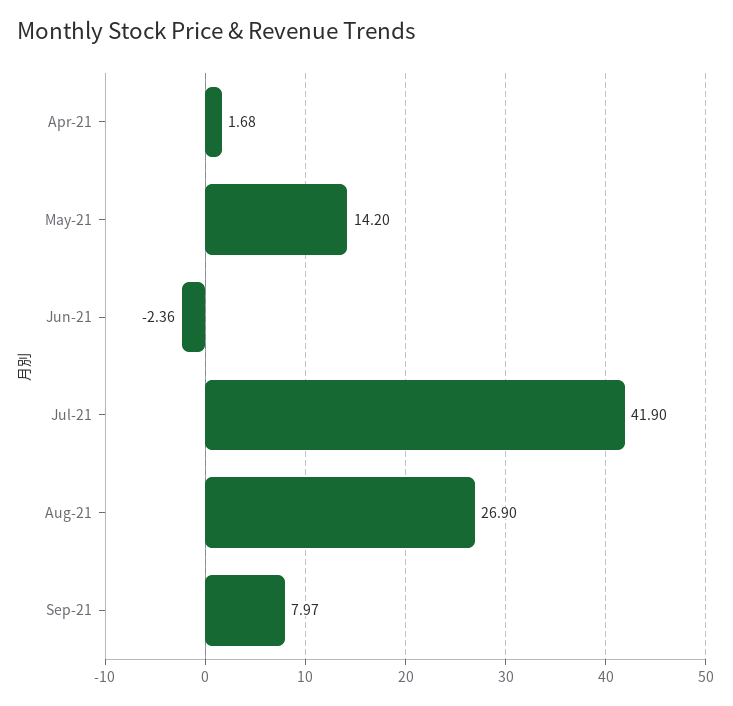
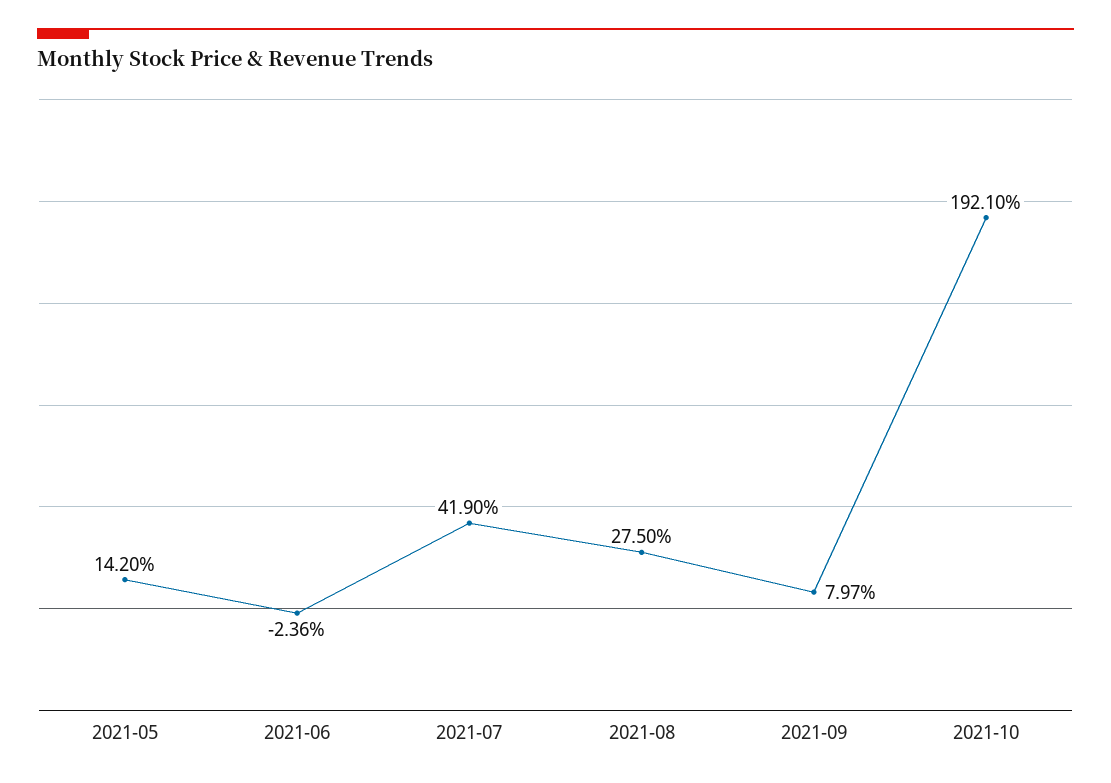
Apr-21: 1.68 -> none
Aug-21: 26.9 -> 27.5
2021-10: none -> 192.1

